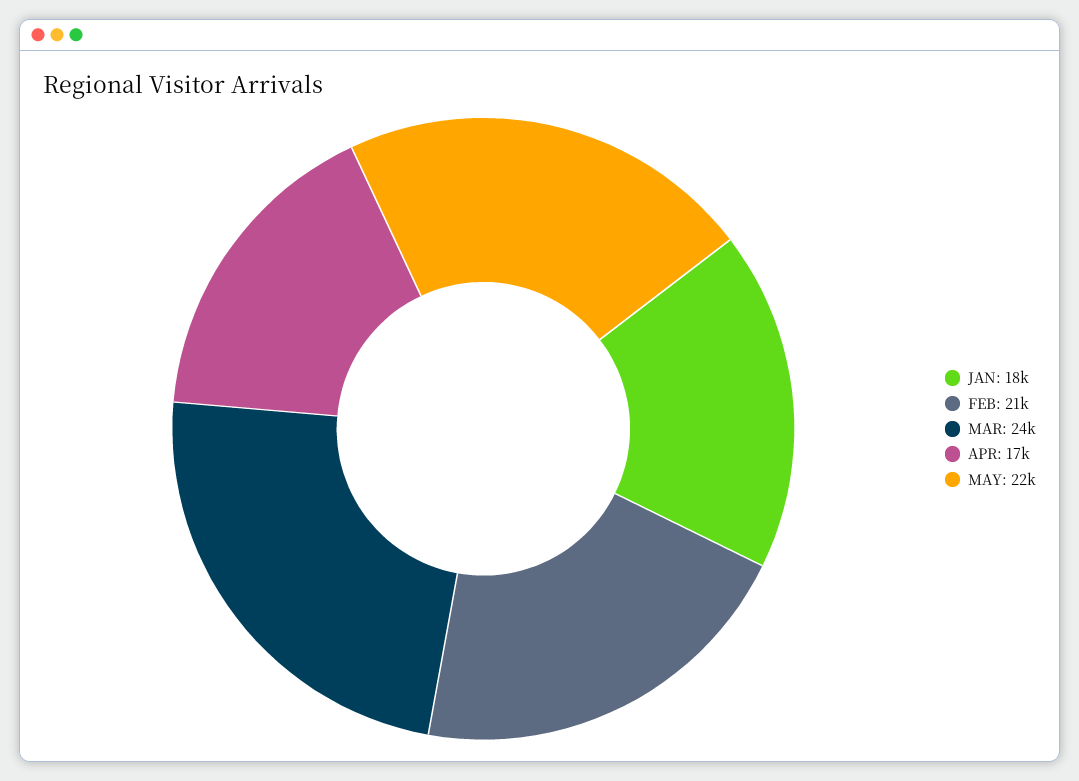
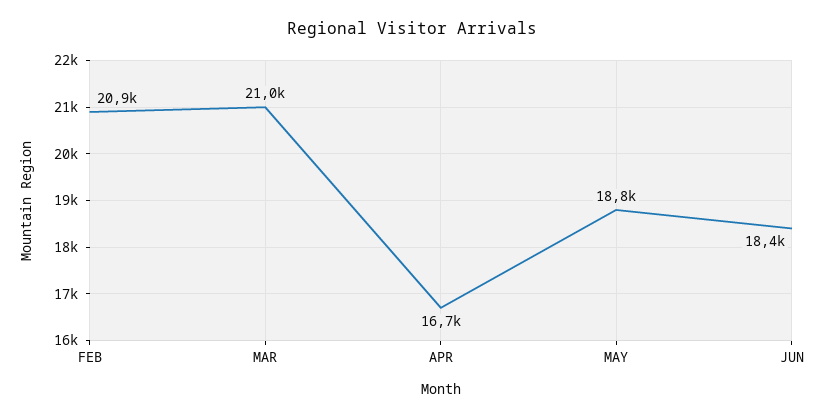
JAN: 18000 -> none
MAR: 24000 -> 21000
MAY: 22000 -> 18800
JUN: none -> 18400

